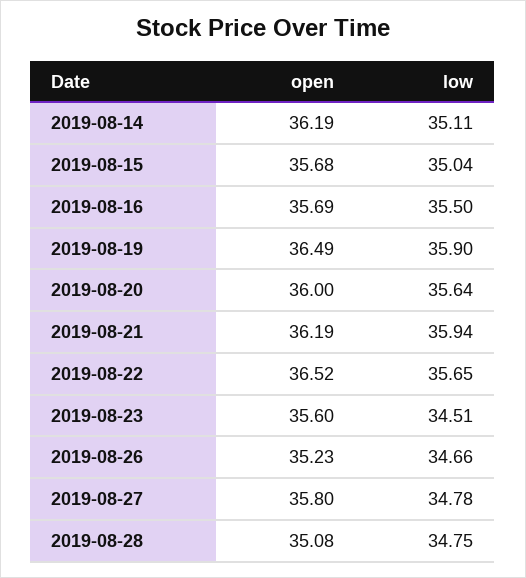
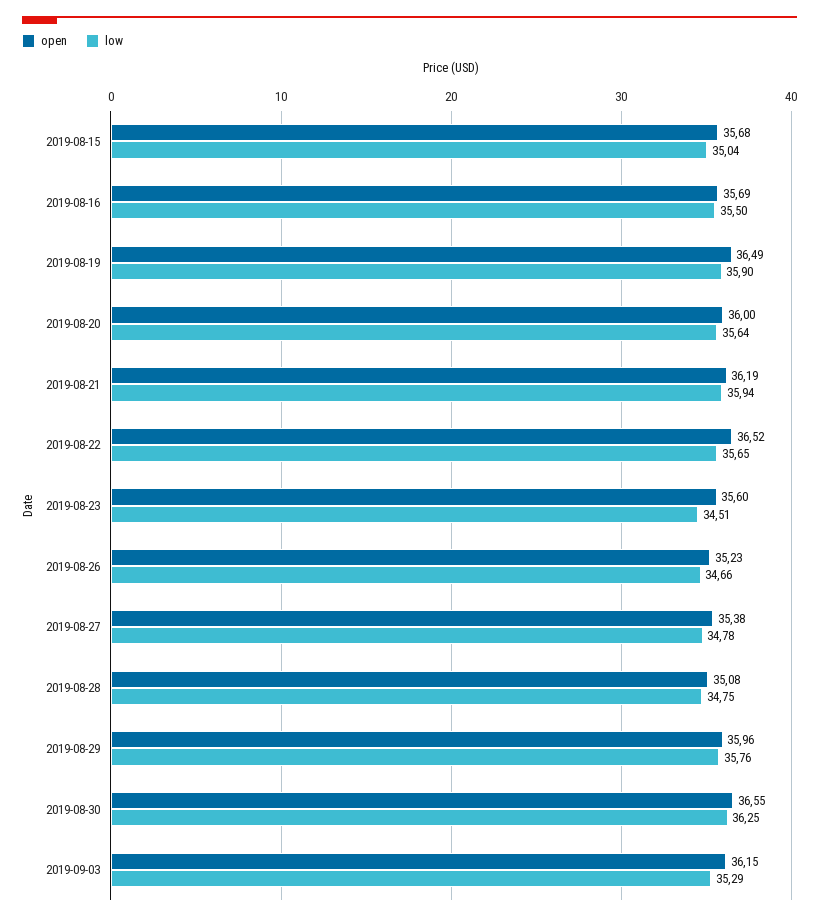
open, 2019-08-14: 36.19 -> none
low, 2019-08-14: 35.11 -> none
open, 2019-08-27: 35.8 -> 35.38
open, 2019-08-29: none -> 35.96
low, 2019-08-29: none -> 35.76
open, 2019-08-30: none -> 36.55
low, 2019-08-30: none -> 36.25
open, 2019-09-03: none -> 36.15
low, 2019-09-03: none -> 35.29

